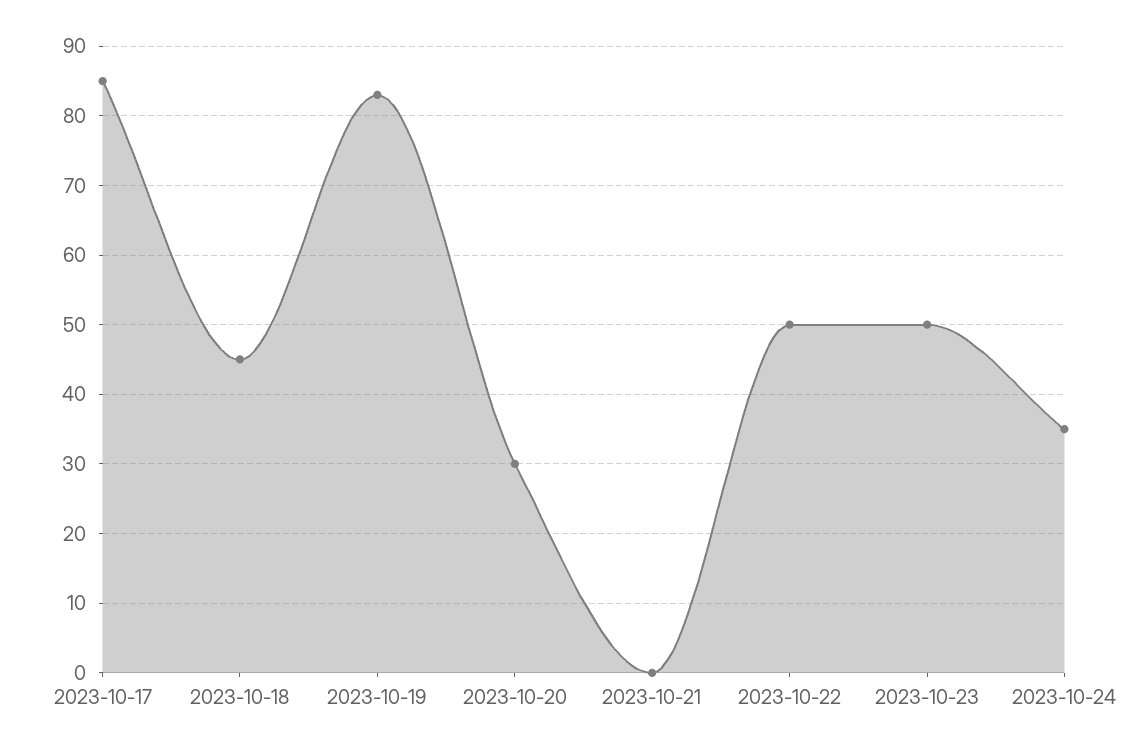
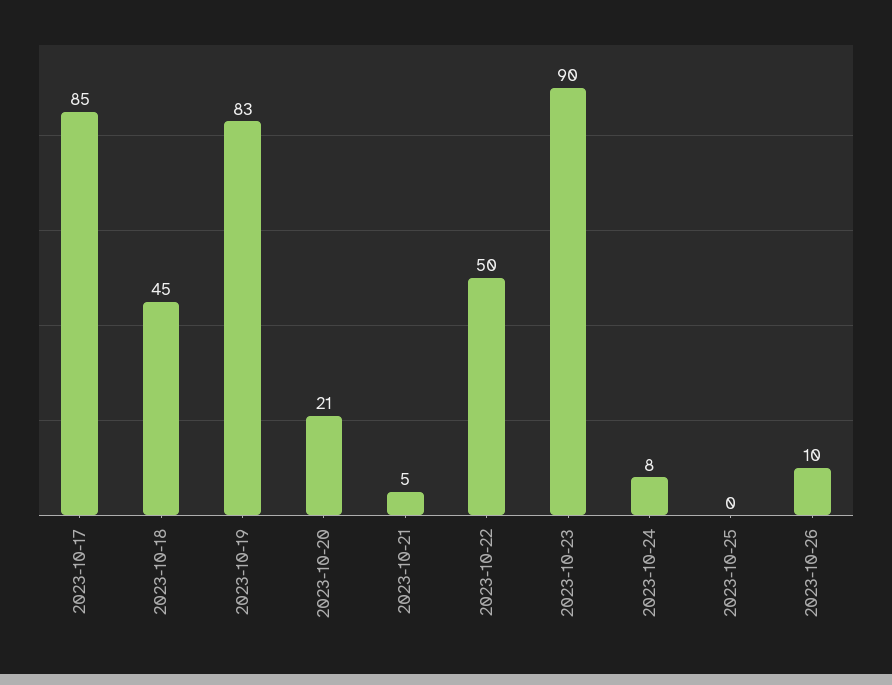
2023-10-20: 30 -> 21
2023-10-21: 0 -> 5
2023-10-23: 50 -> 90
2023-10-24: 35 -> 8
2023-10-25: none -> 0
2023-10-26: none -> 10

